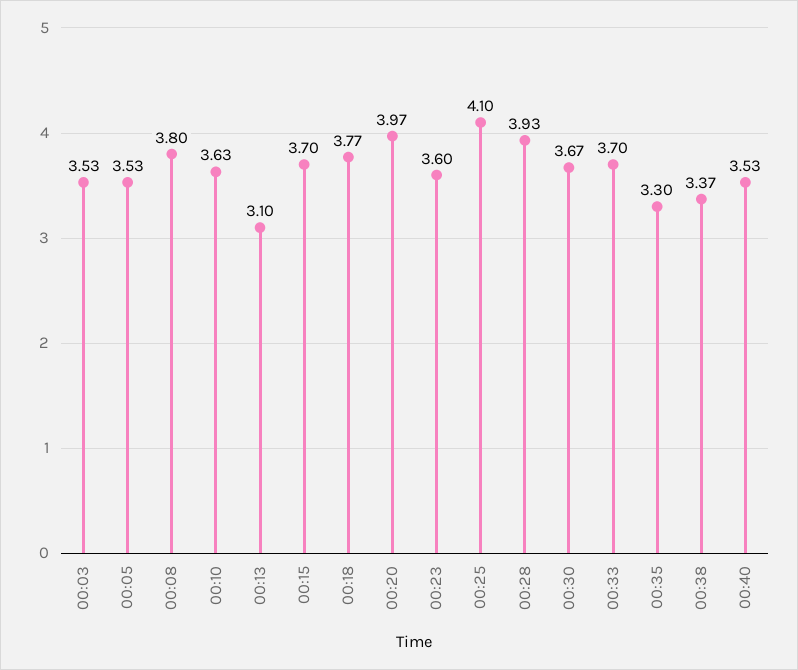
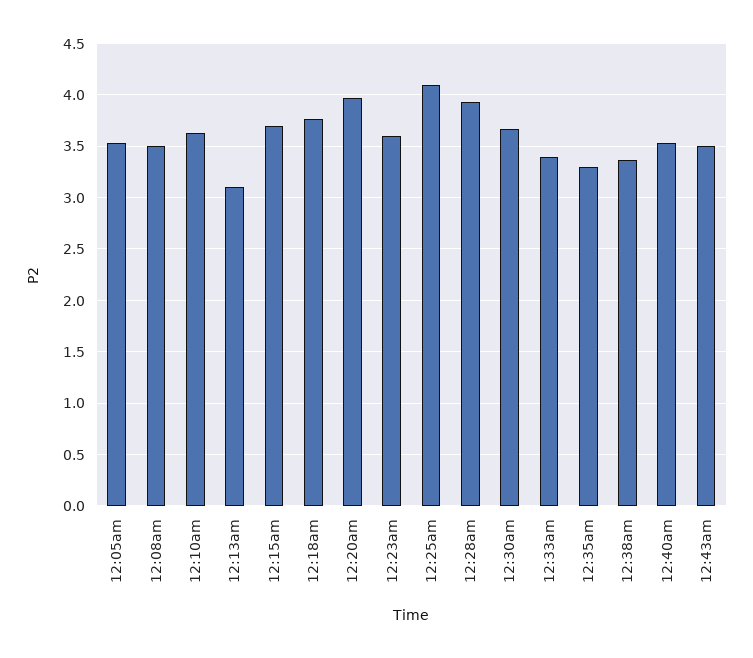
00:03: 3.53 -> none
00:08: 3.8 -> 3.5
00:33: 3.7 -> 3.4
12:43am: none -> 3.5

